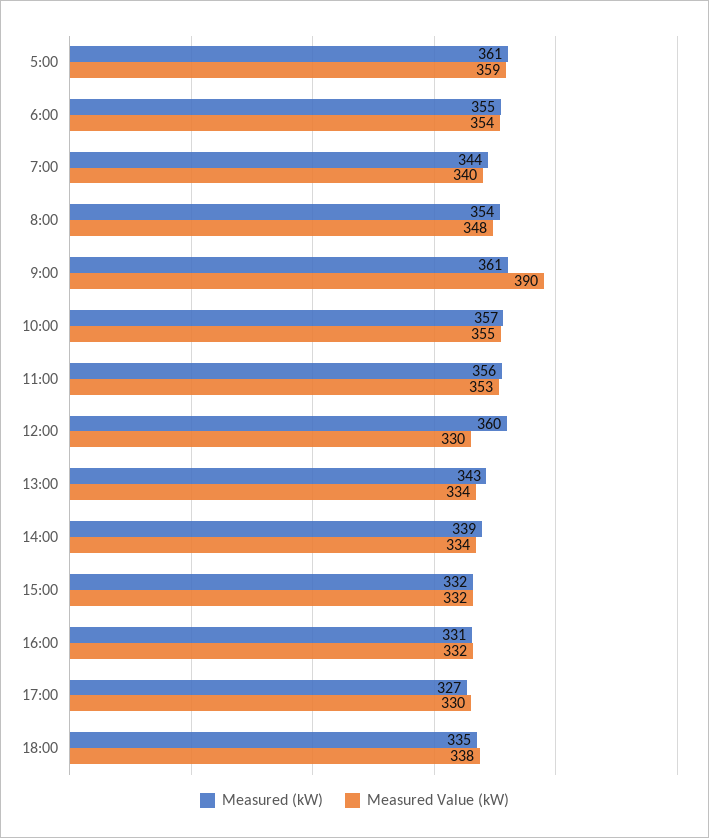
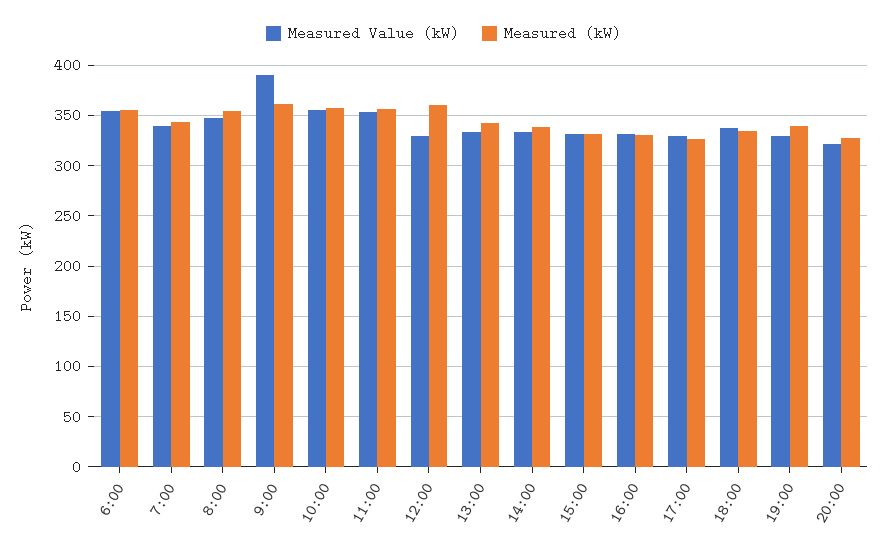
Measured (kW), 5:00: 361 -> none
Measured Value (kW), 5:00: 359 -> none
Measured Value (kW), 19:00: none -> 330
Measured (kW), 19:00: none -> 340
Measured Value (kW), 20:00: none -> 320
Measured (kW), 20:00: none -> 330

